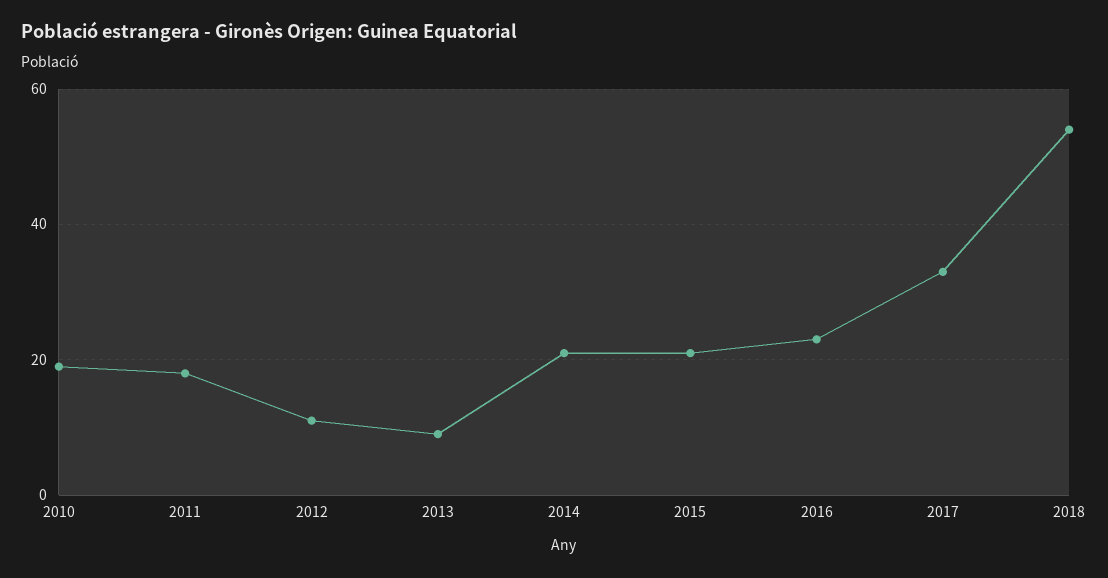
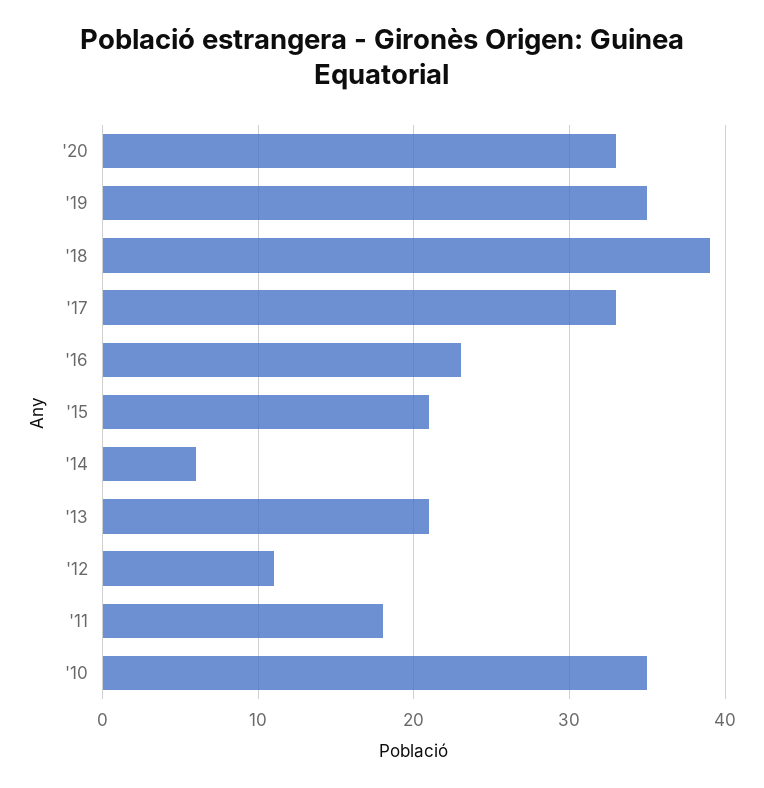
2010: 20 -> 35
2013: 10 -> 21
2014: 20 -> 6
2018: 55 -> 39
'20: none -> 33
'19: none -> 35

